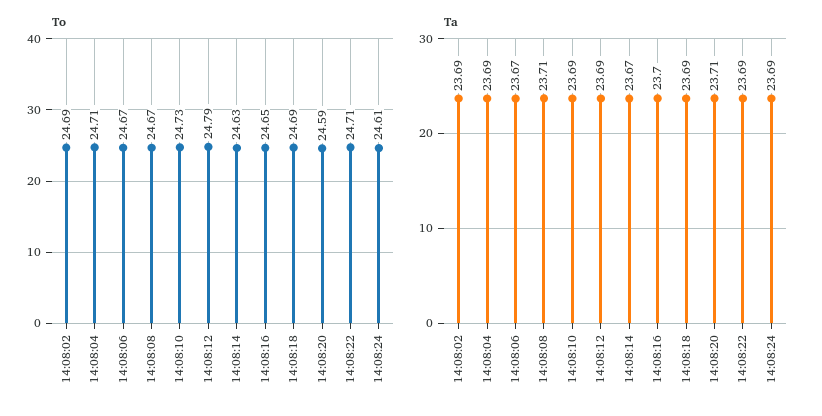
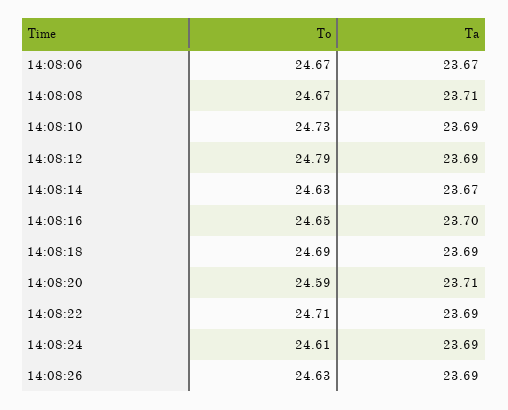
To, 14:08:02: 24.69 -> none
To, 14:08:04: 24.71 -> none
Ta, 14:08:02: 23.69 -> none
Ta, 14:08:04: 23.69 -> none
To, 14:08:26: none -> 24.63
Ta, 14:08:26: none -> 23.69

